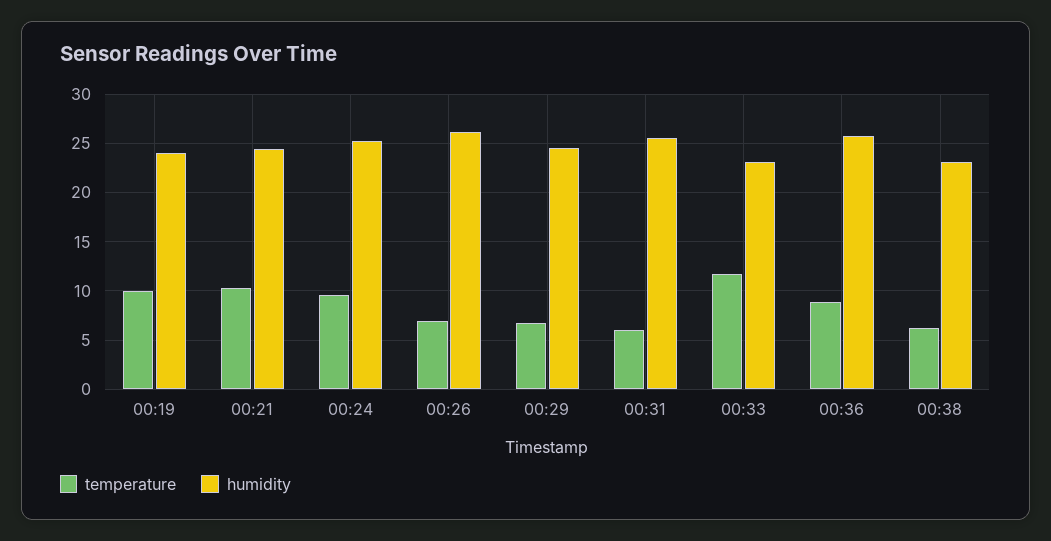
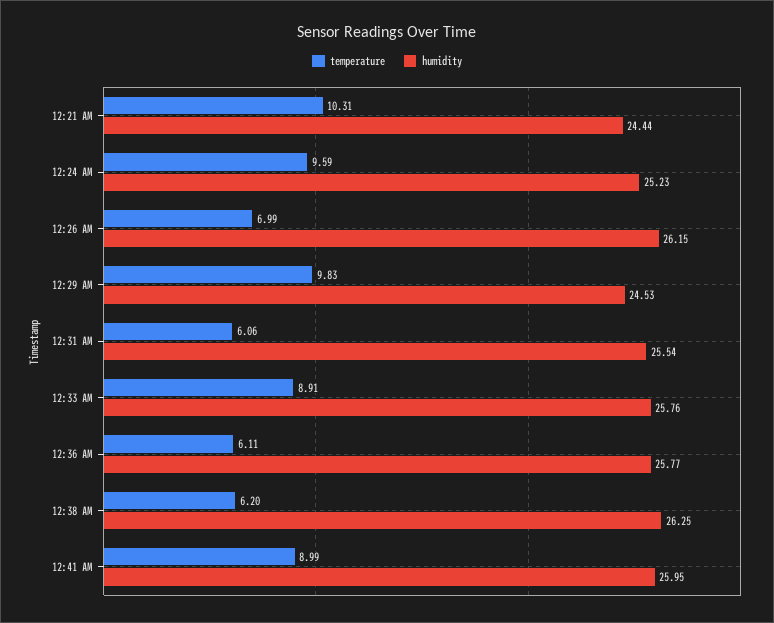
temperature, 00:19: 10 -> none
humidity, 00:19: 24 -> none
temperature, 00:29: 7 -> 9.83
temperature, 00:33: 12 -> 8.91
humidity, 00:33: 23 -> 25.76
temperature, 00:36: 9 -> 6.11
humidity, 00:38: 23 -> 26.25
temperature, 12:41 AM: none -> 8.99
humidity, 12:41 AM: none -> 25.95

